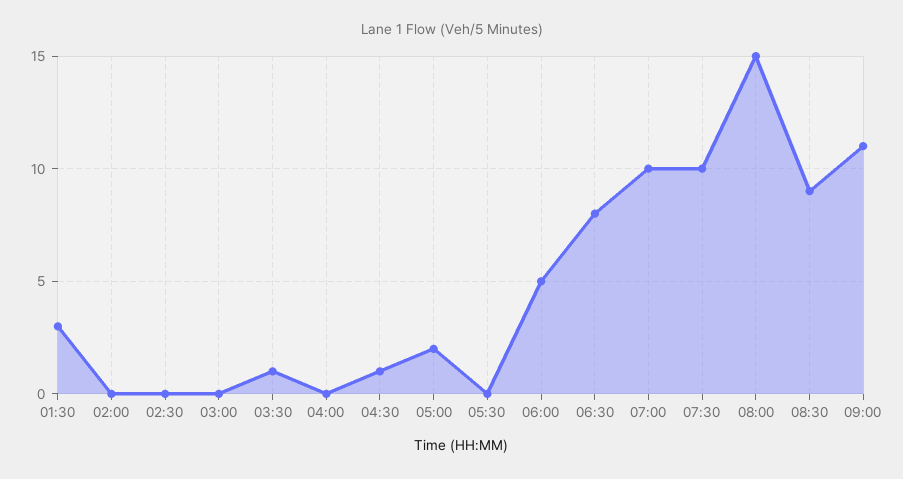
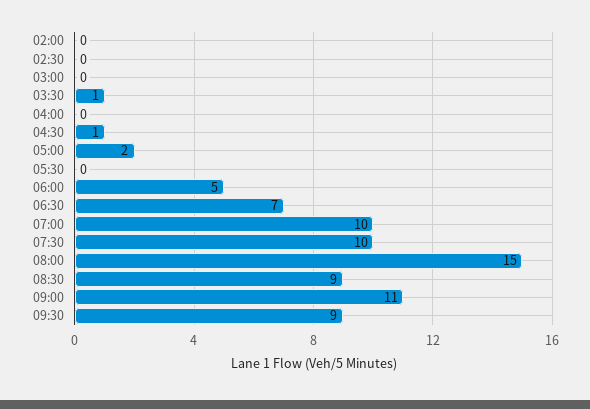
01:30: 3 -> none
06:30: 8 -> 7
09:30: none -> 9

